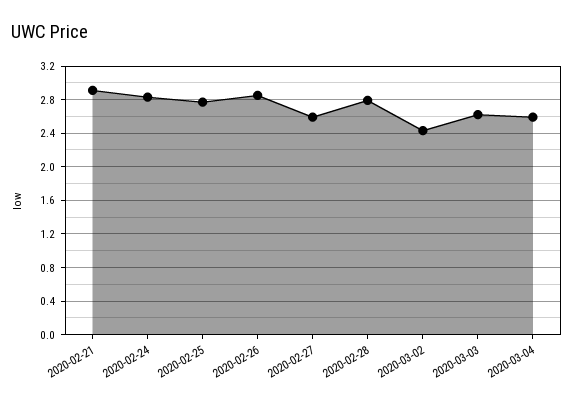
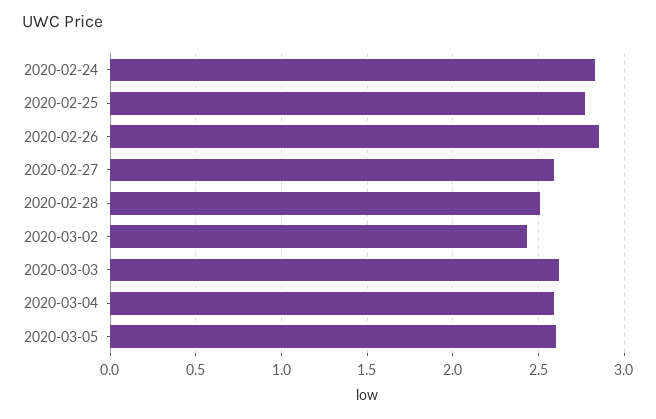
2020-02-21: 2.9 -> none
2020-02-28: 2.8 -> 2.5
2020-03-05: none -> 2.6

